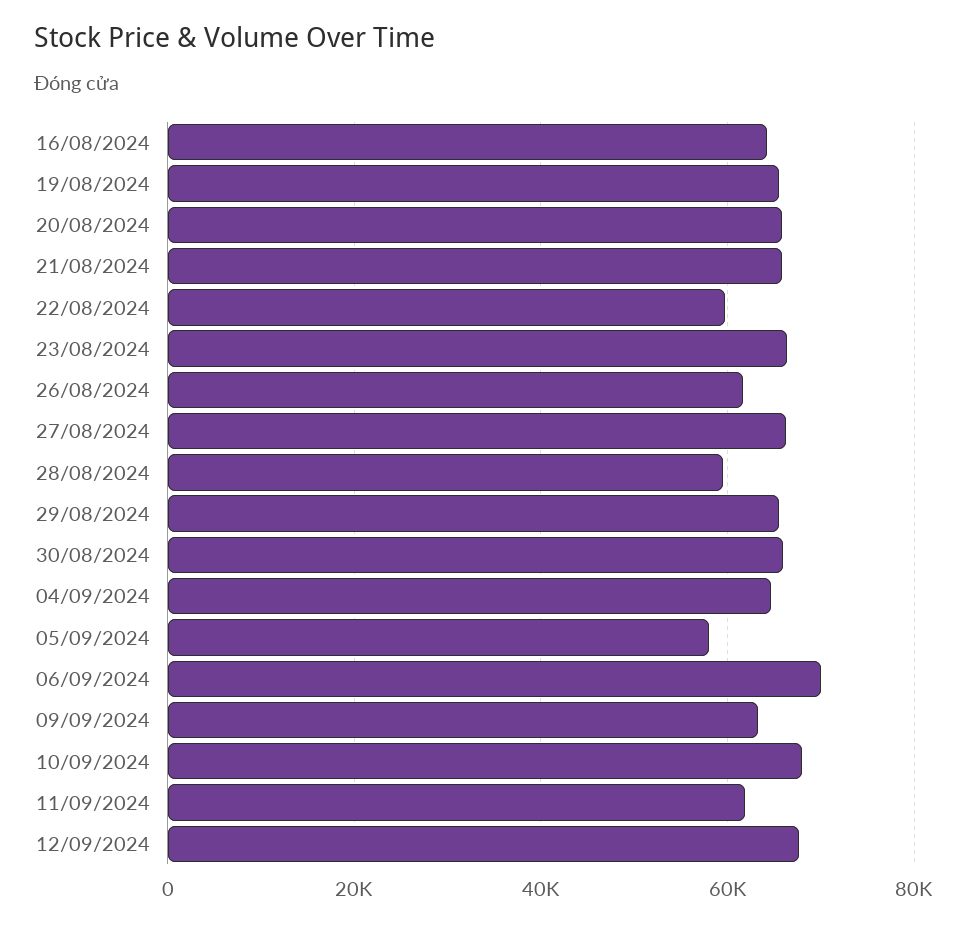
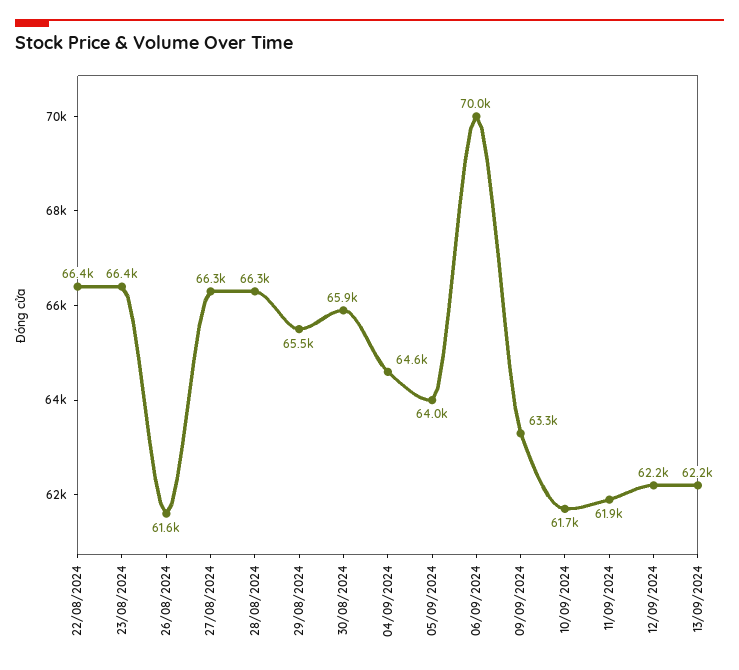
16/08/2024: 64000 -> none
19/08/2024: 66000 -> none
20/08/2024: 66000 -> none
21/08/2024: 66000 -> none
22/08/2024: 60000 -> 66400
28/08/2024: 60000 -> 66300
05/09/2024: 58000 -> 64000
10/09/2024: 68000 -> 61700
12/09/2024: 68000 -> 62200
13/09/2024: none -> 62200

